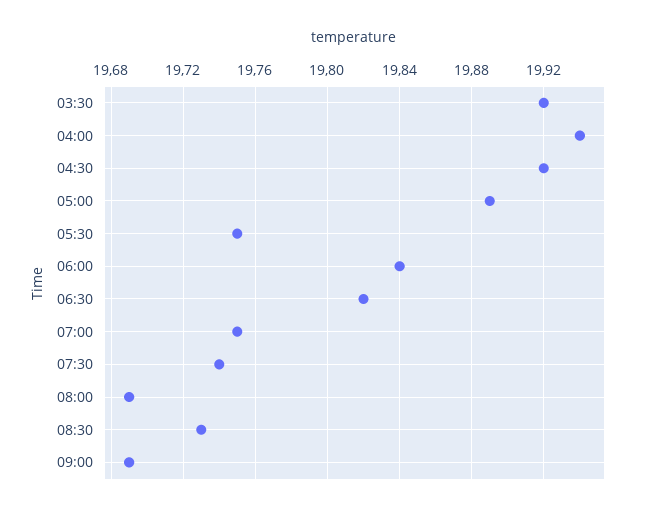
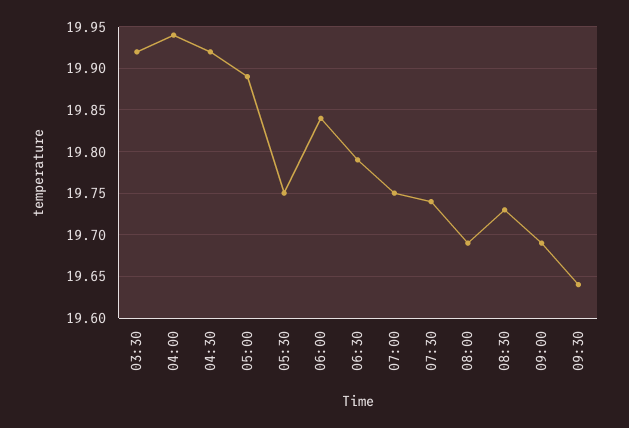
06:30: 19.82 -> 19.79
09:30: none -> 19.64

